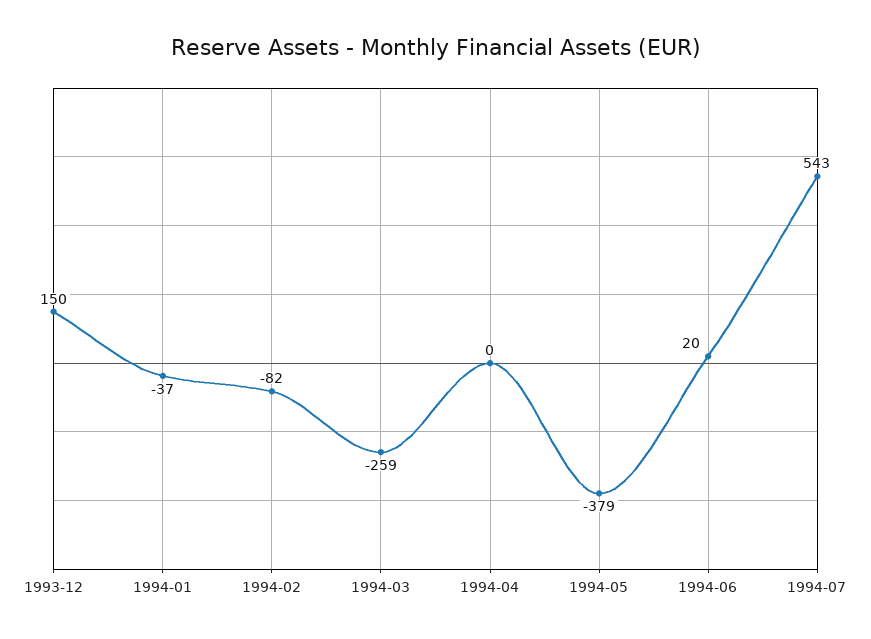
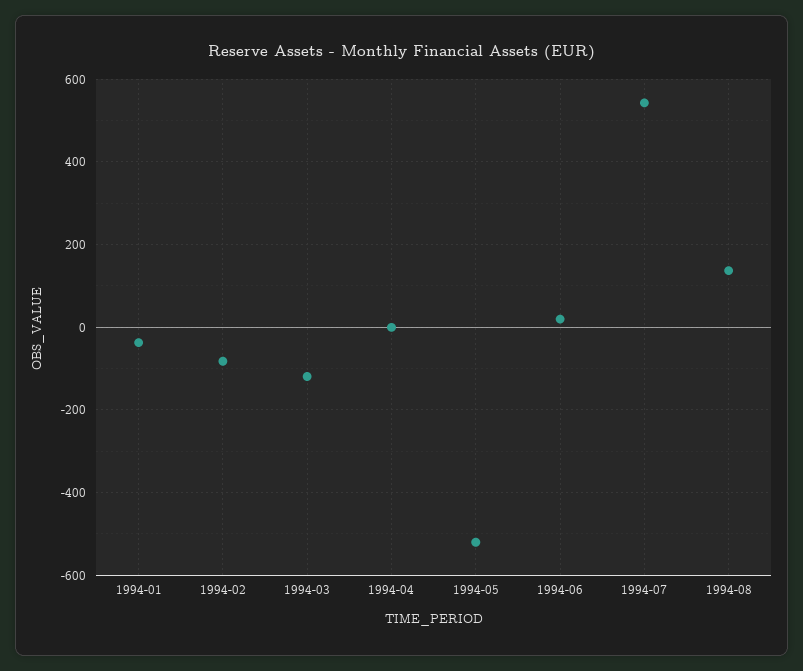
1993-12: 150 -> none
1994-03: -259 -> -120
1994-05: -379 -> -520
1994-08: none -> 140

